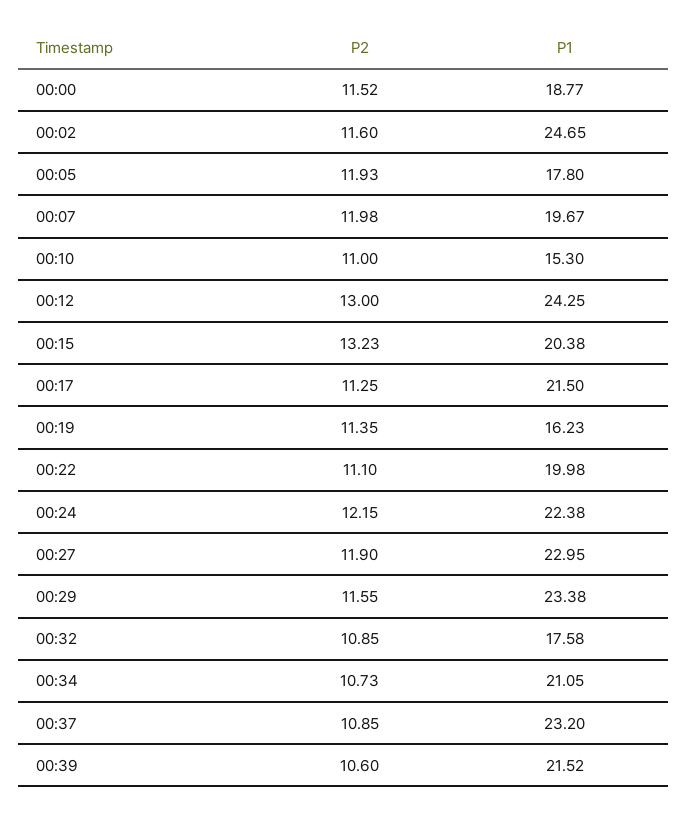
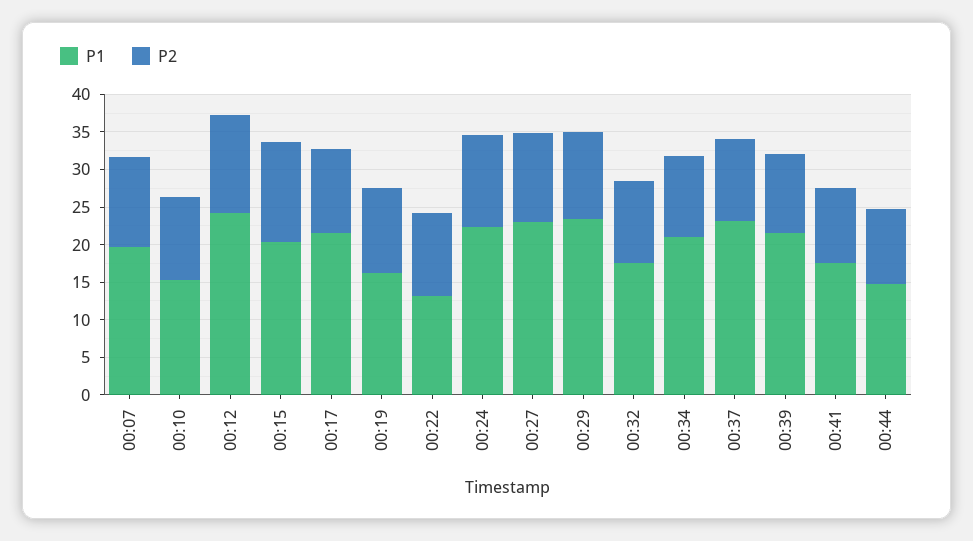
P2, 00:00: 11.52 -> none
P1, 00:00: 18.77 -> none
P2, 00:02: 11.6 -> none
P1, 00:02: 24.65 -> none
P2, 00:05: 11.93 -> none
P1, 00:05: 17.8 -> none
P1, 00:22: 19.98 -> 12.5
P1, 00:41: none -> 17.5
P2, 00:41: none -> 10
P1, 00:44: none -> 15
P2, 00:44: none -> 10

